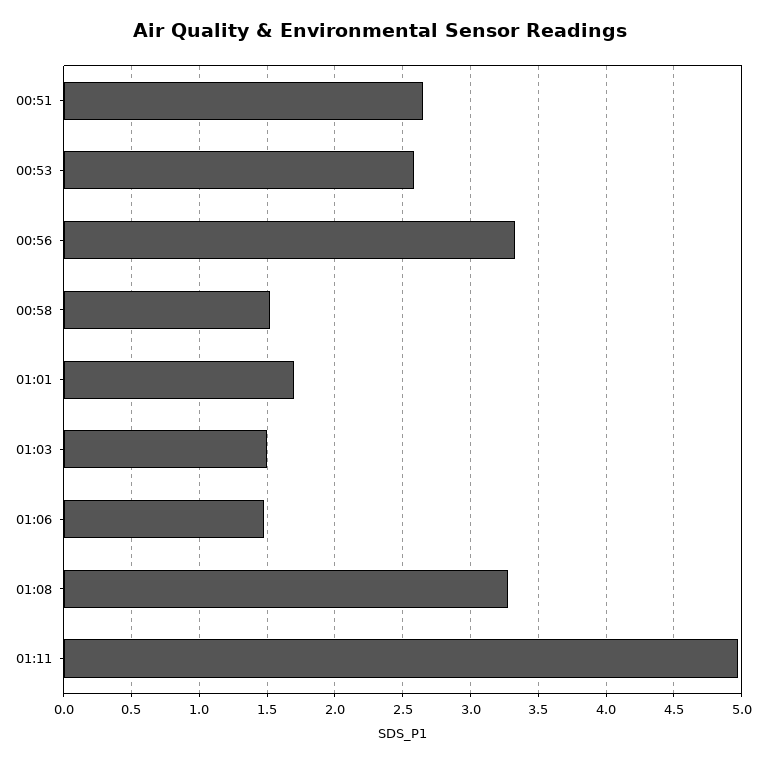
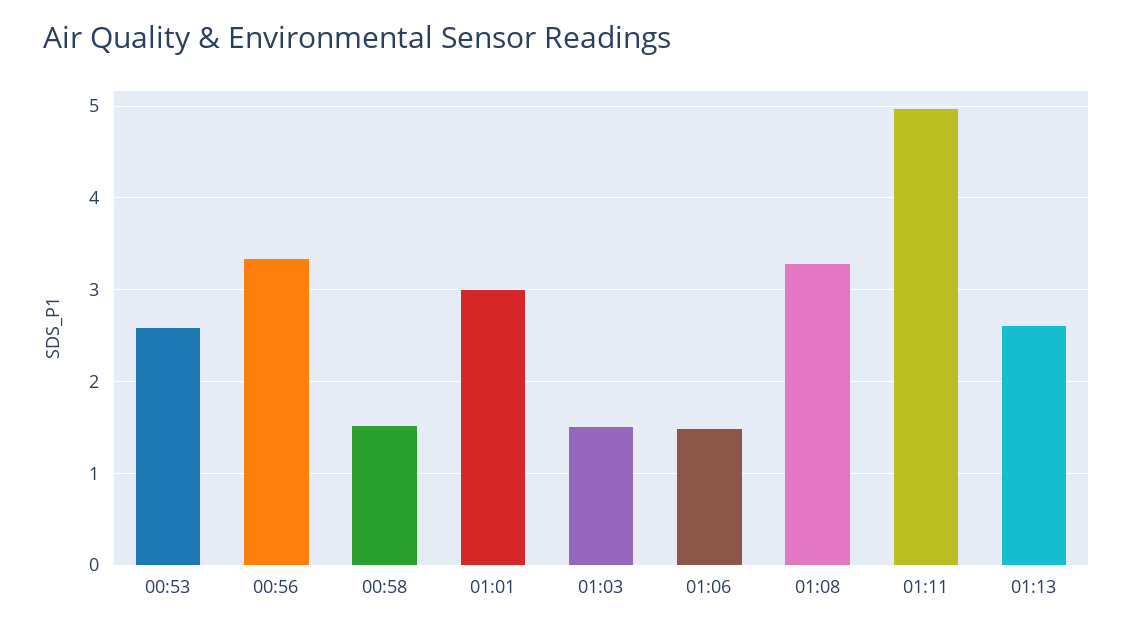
00:51: 2.65 -> none
01:01: 1.7 -> 3
01:13: none -> 2.6

